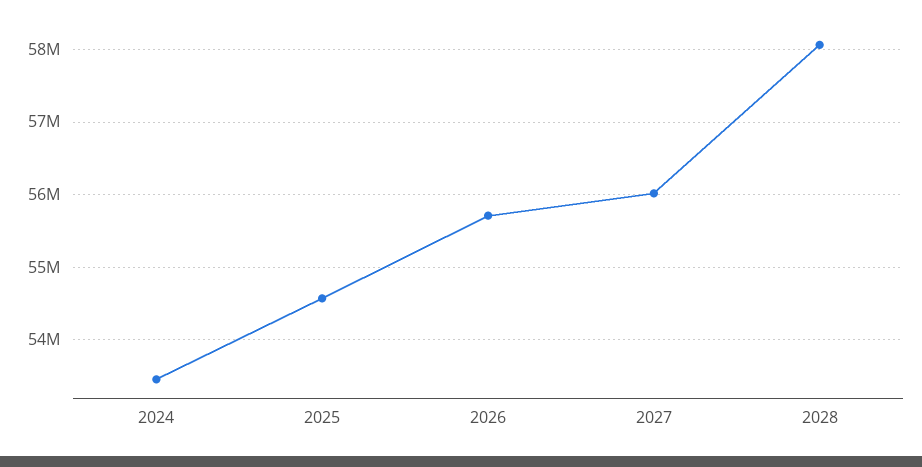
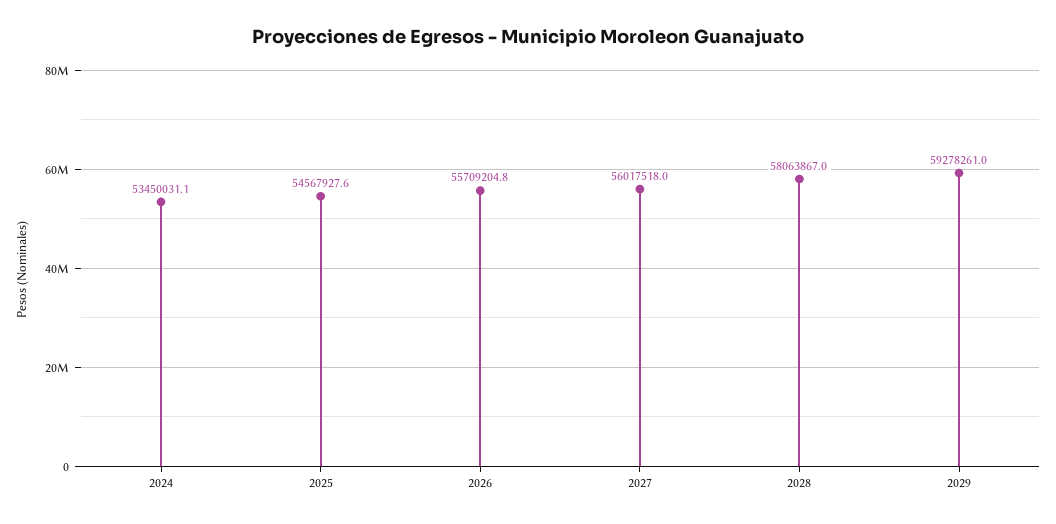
2029: none -> 59278261

